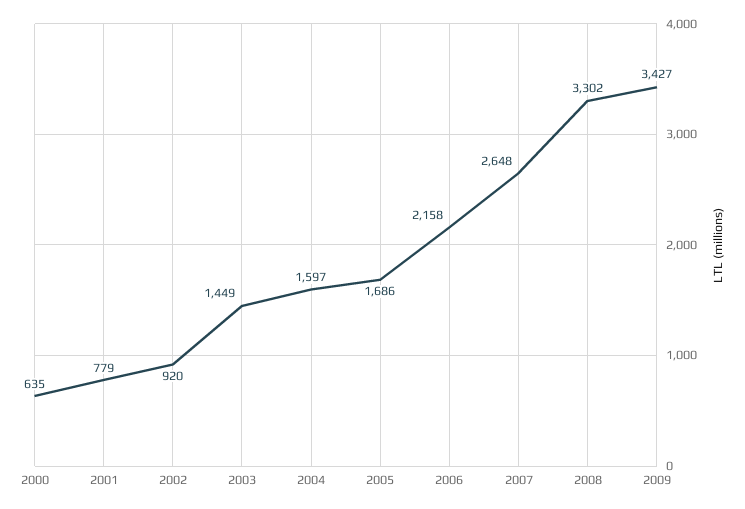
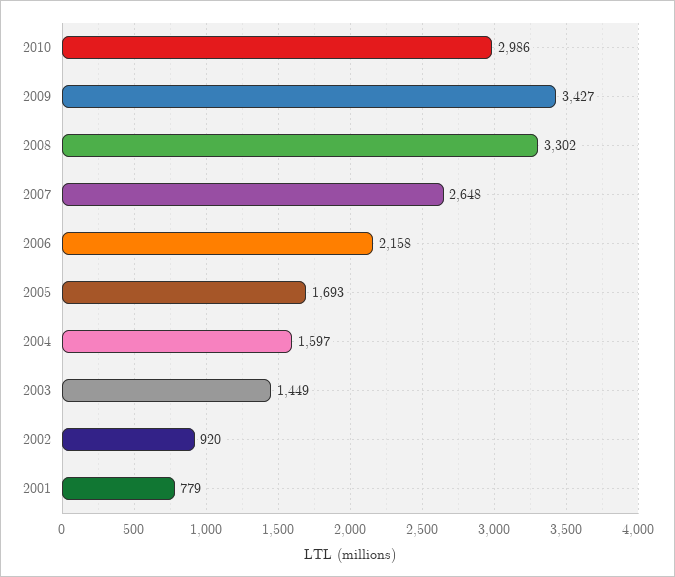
2000: 635 -> none
2005: 1686 -> 1693
2010: none -> 2986

